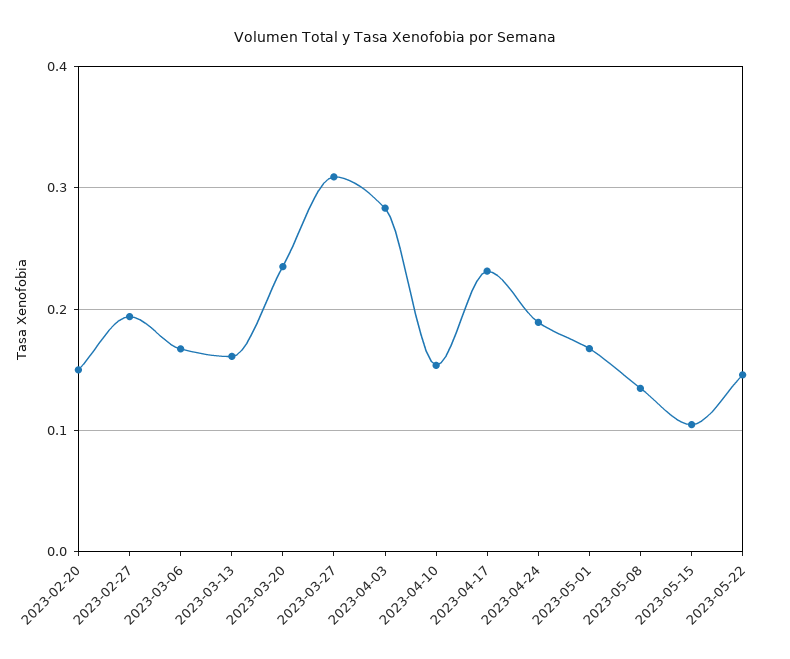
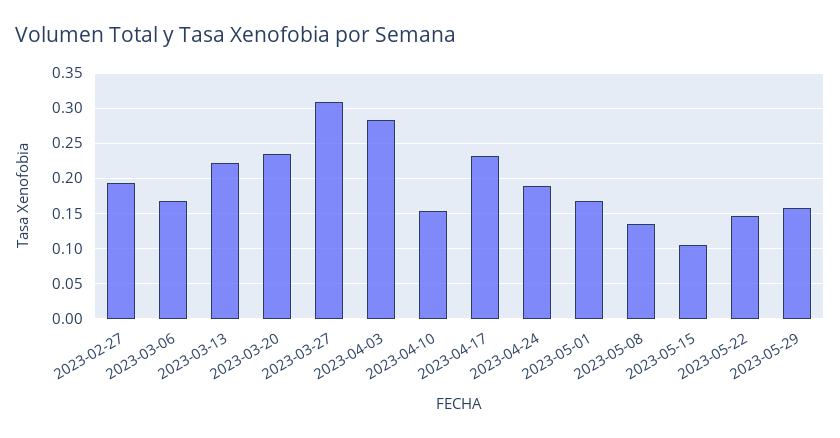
2023-02-20: 0.15 -> none
2023-03-13: 0.16 -> 0.22
2023-05-29: none -> 0.16

